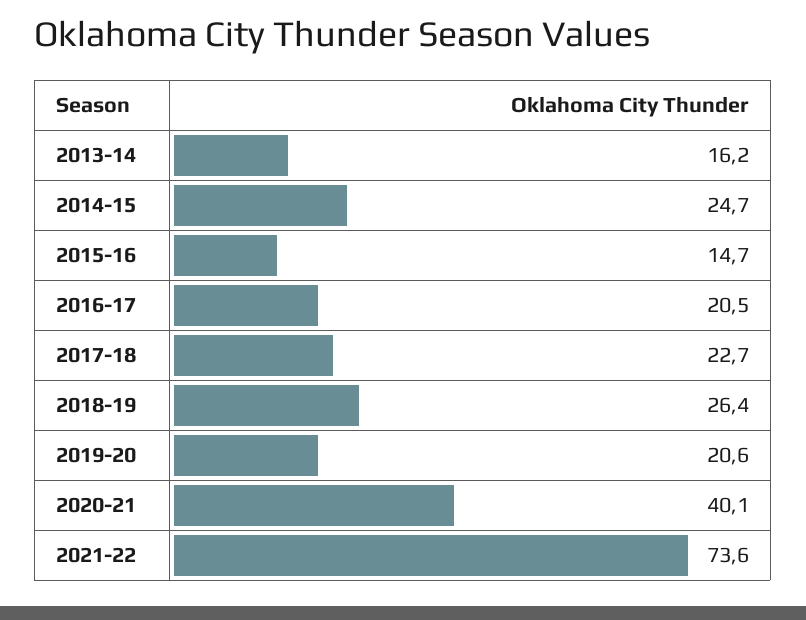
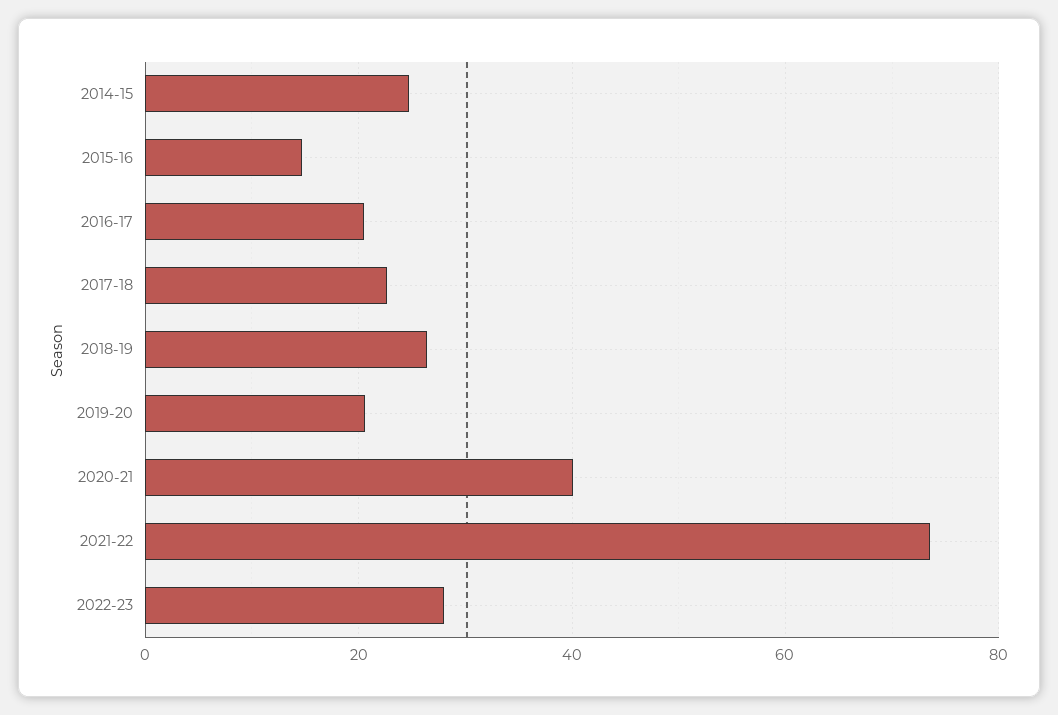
2013-14: 16.2 -> none
2022-23: none -> 28

